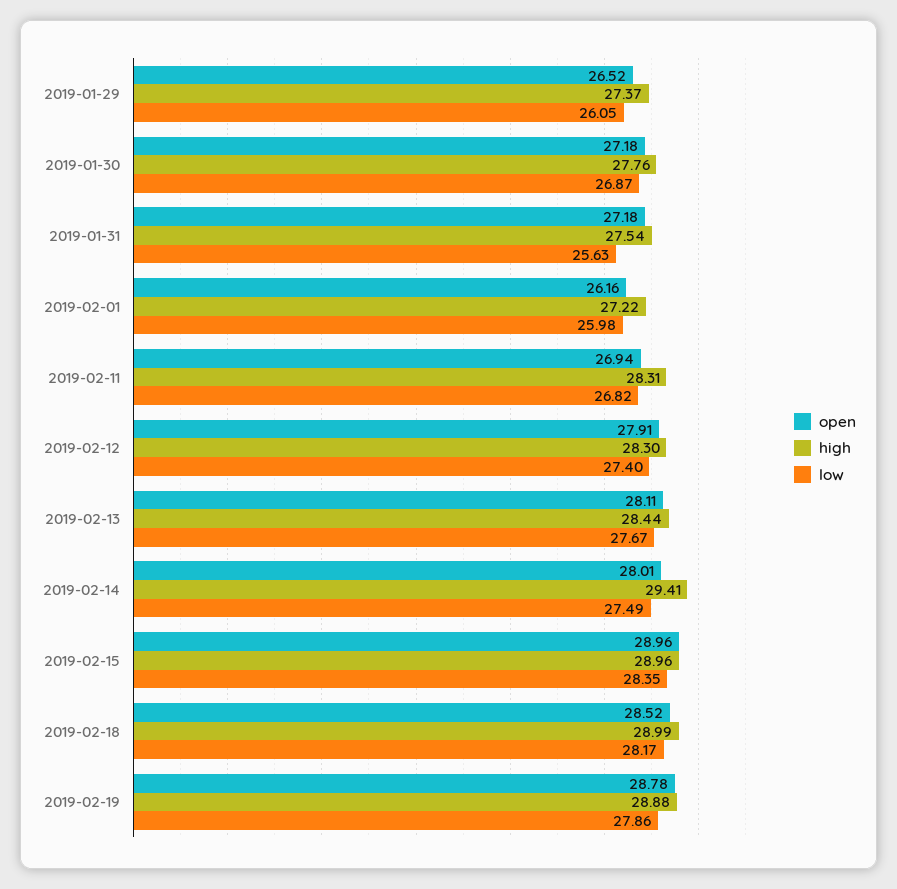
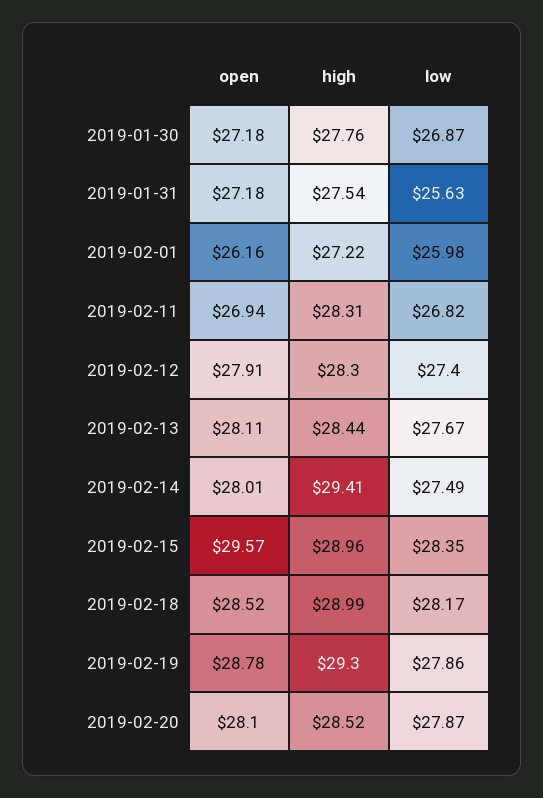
open, 2019-01-29: 26.52 -> none
high, 2019-01-29: 27.37 -> none
low, 2019-01-29: 26.05 -> none
open, 2019-02-15: 28.96 -> 29.57
high, 2019-02-19: 28.88 -> 29.3
open, 2019-02-20: none -> 28.1
high, 2019-02-20: none -> 28.52
low, 2019-02-20: none -> 27.87

